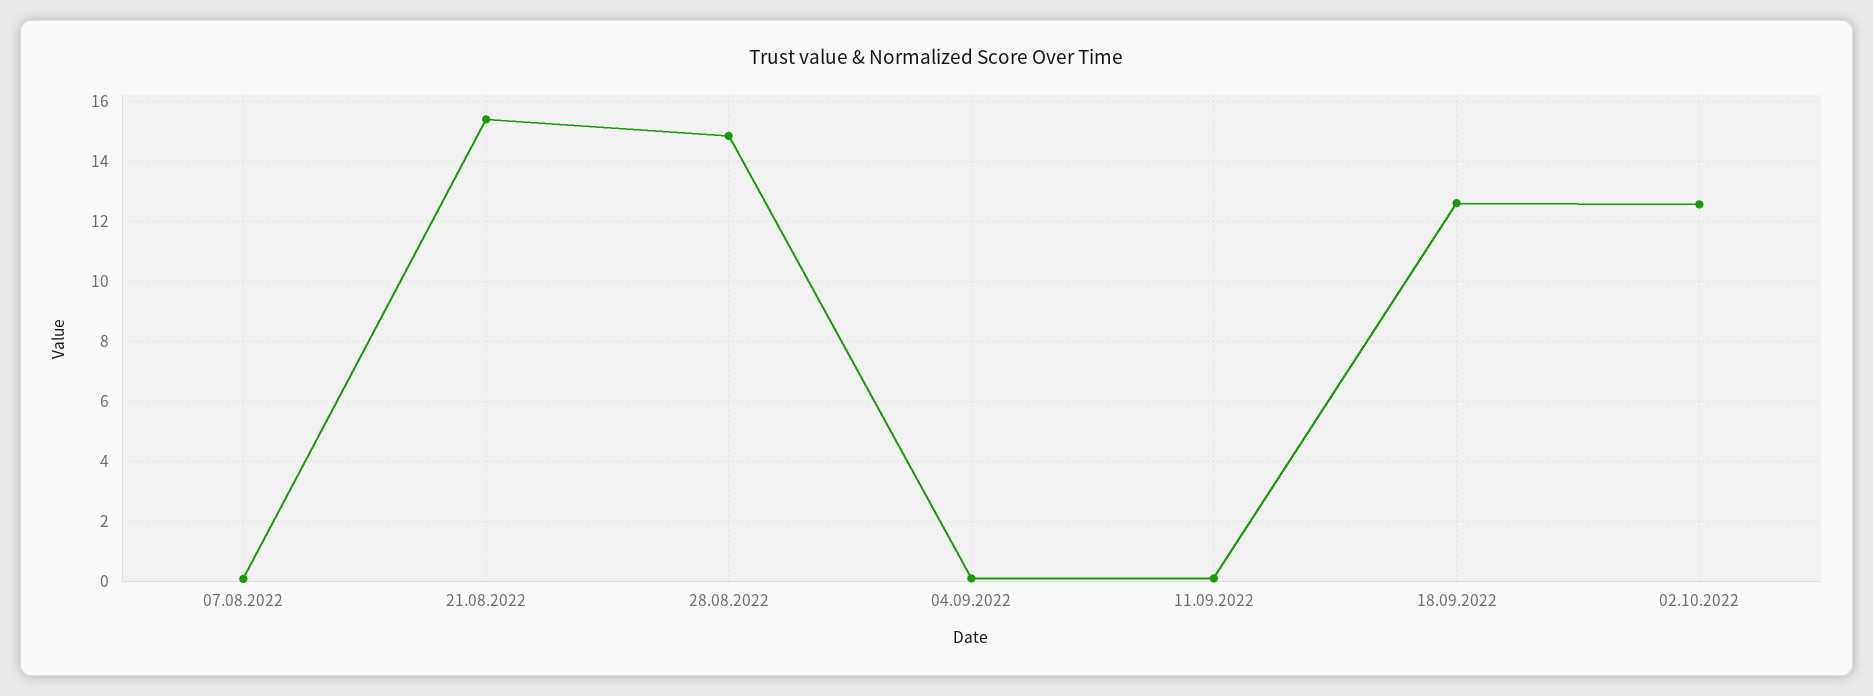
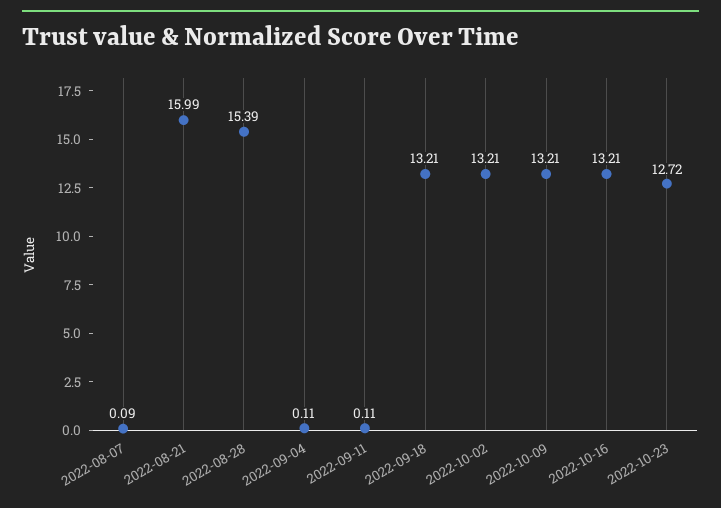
21.08.2022: 15.4 -> 15.99
28.08.2022: 14.8 -> 15.39
18.09.2022: 12.6 -> 13.21
02.10.2022: 12.6 -> 13.21
2022-10-09: none -> 13.21
2022-10-16: none -> 13.21
2022-10-23: none -> 12.72

